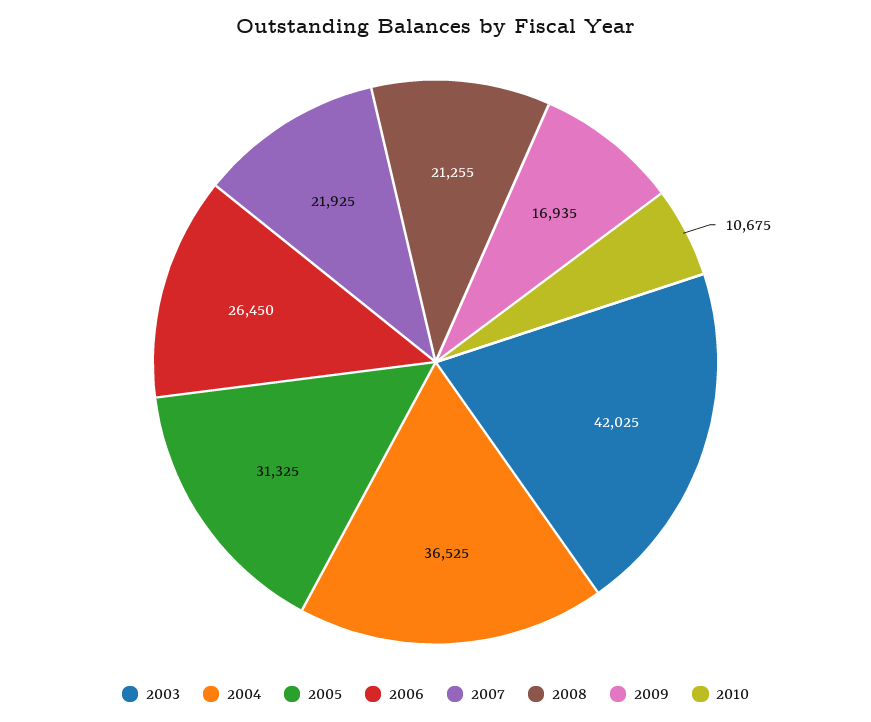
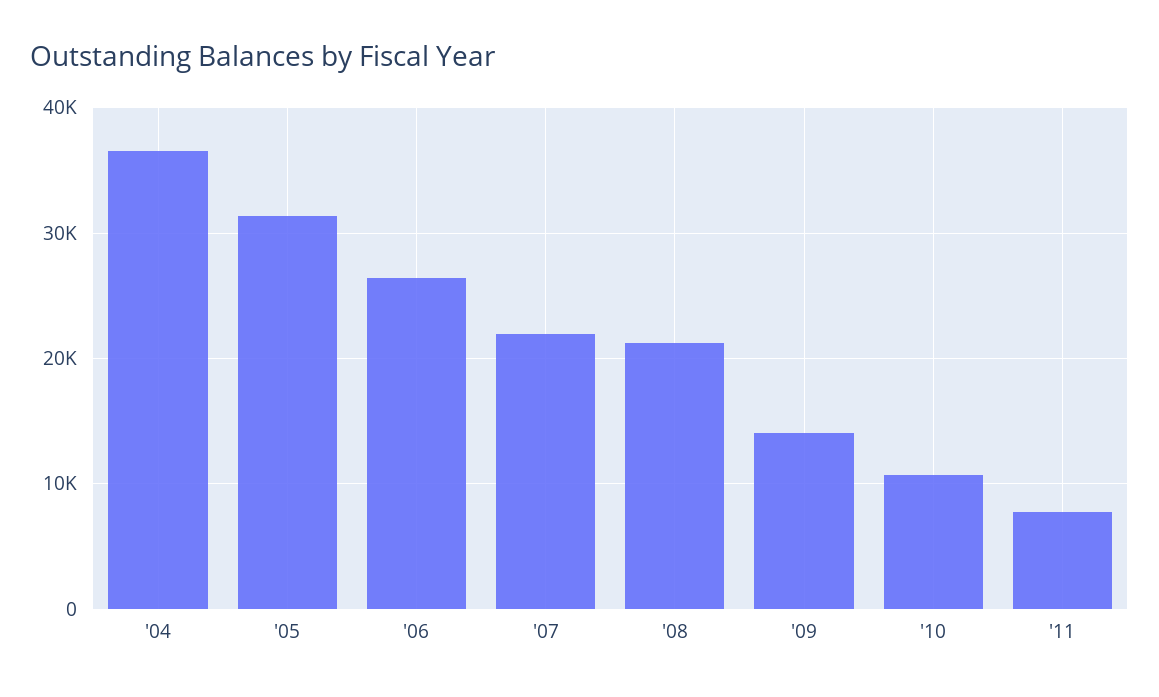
2003: 42025 -> none
2009: 16935 -> 14000
'11: none -> 8000

